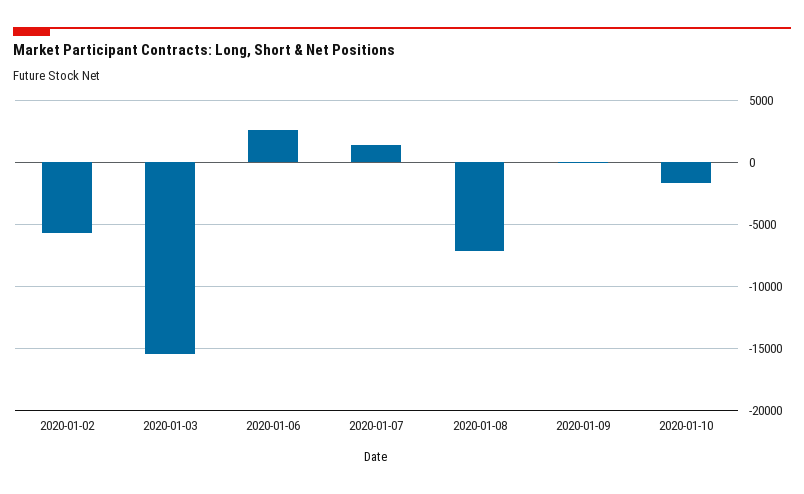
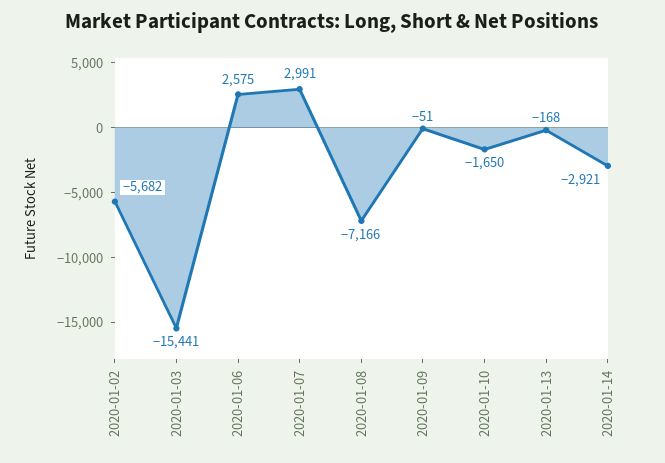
2020-01-07: 1500 -> 2991
2020-01-13: none -> -168
2020-01-14: none -> -2921

